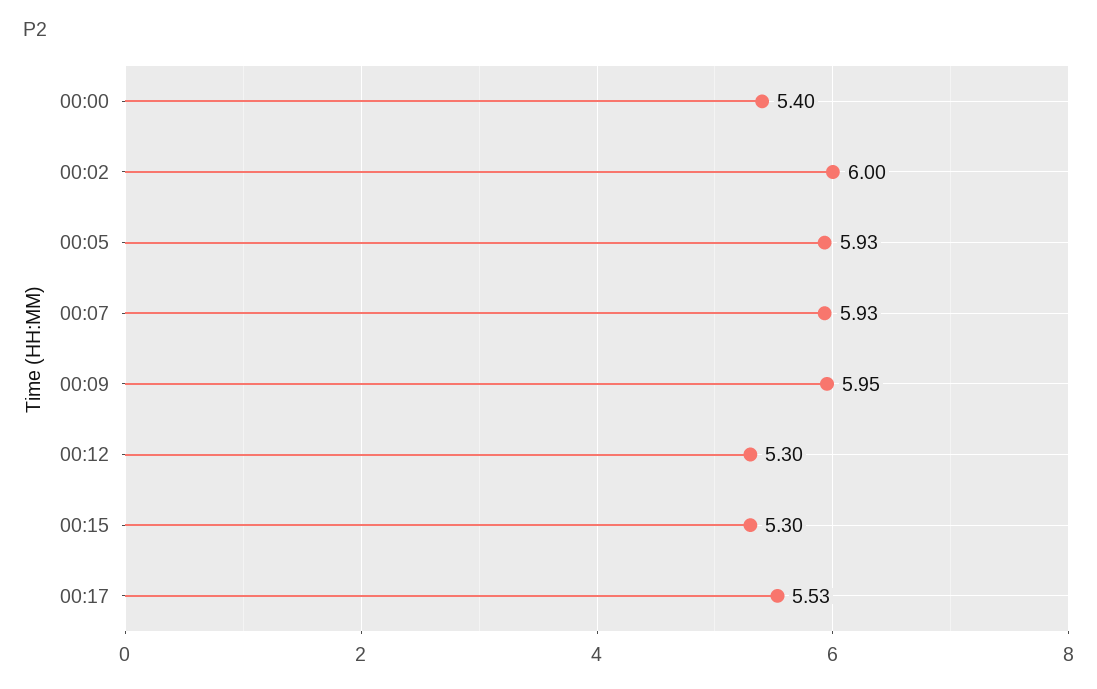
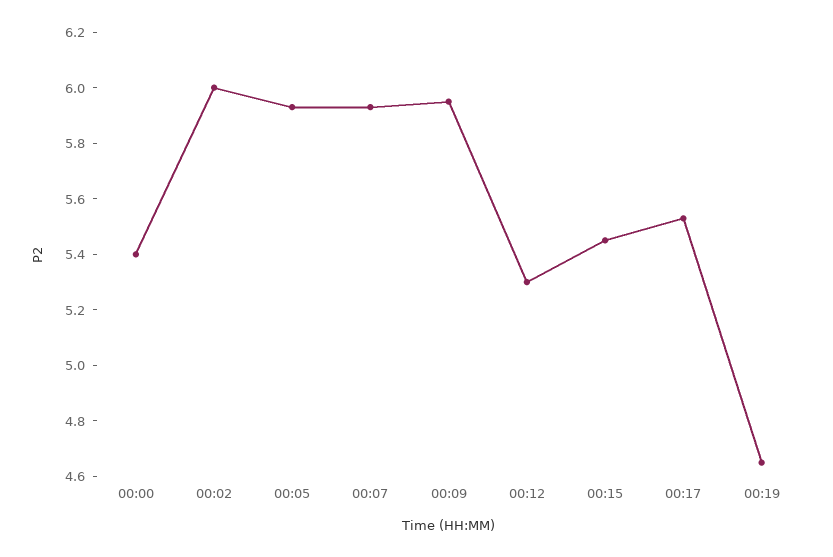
00:15: 5.3 -> 5.45
00:19: none -> 4.65

